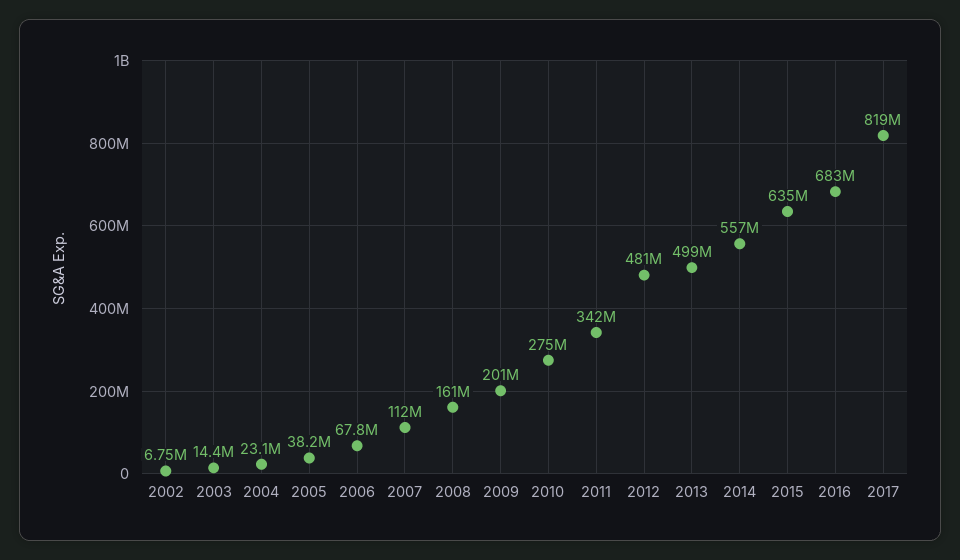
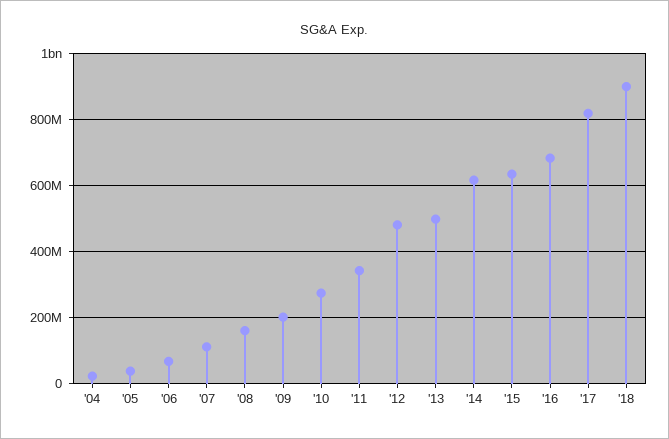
2002: 6750000 -> none
2003: 14400000 -> none
2014: 557000000 -> 620000000
'18: none -> 900000000

